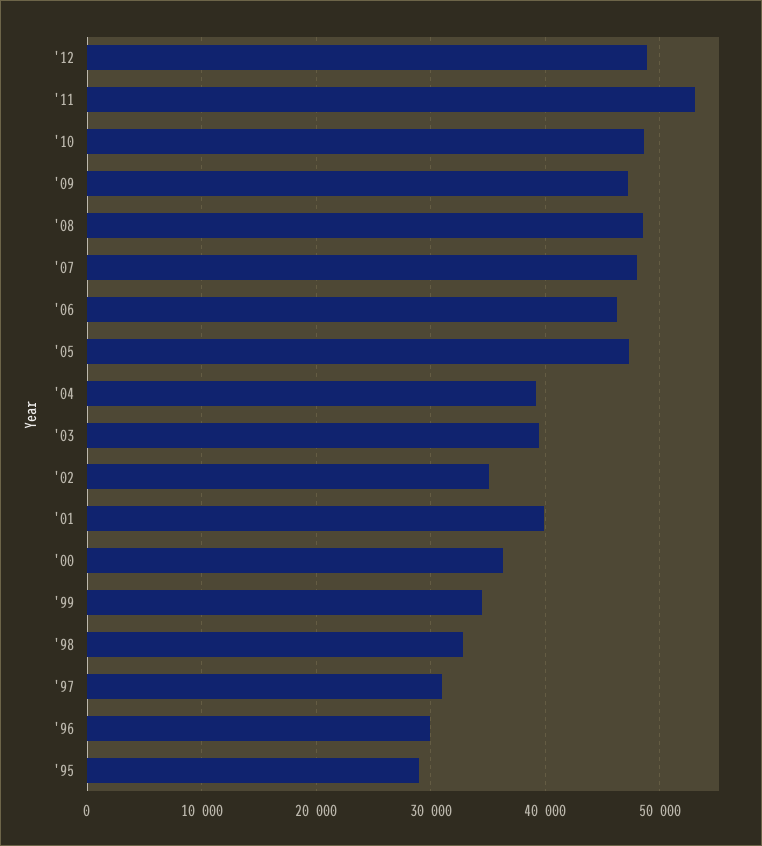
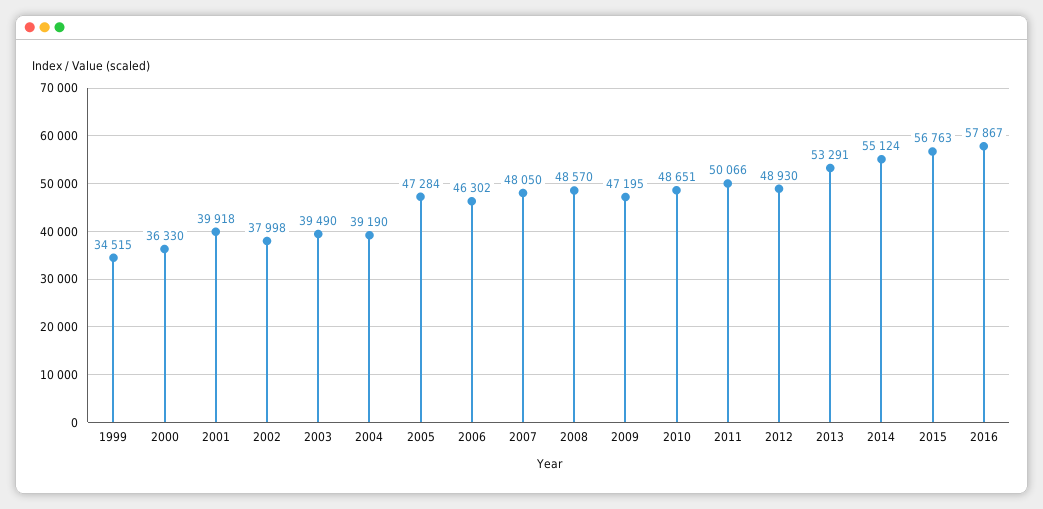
'11: 53000 -> 50066
'02: 35000 -> 37998
'98: 33000 -> none
'97: 31000 -> none
'96: 30000 -> none
'95: 29000 -> none
2013: none -> 53291
2014: none -> 55124
2015: none -> 56763
2016: none -> 57867

